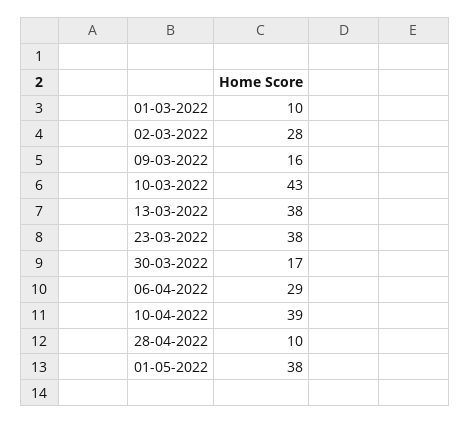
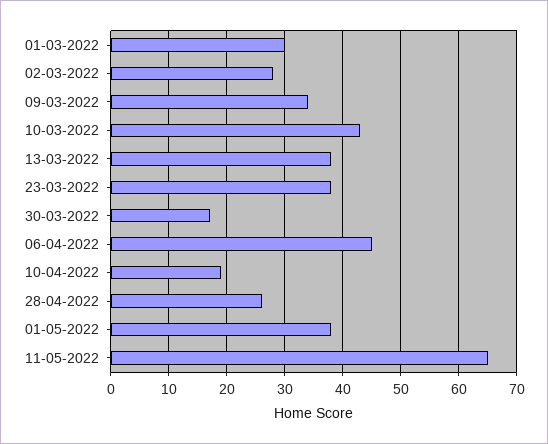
01-03-2022: 10 -> 30
09-03-2022: 16 -> 35
06-04-2022: 29 -> 45
10-04-2022: 39 -> 20
28-04-2022: 10 -> 25
11-05-2022: none -> 65

